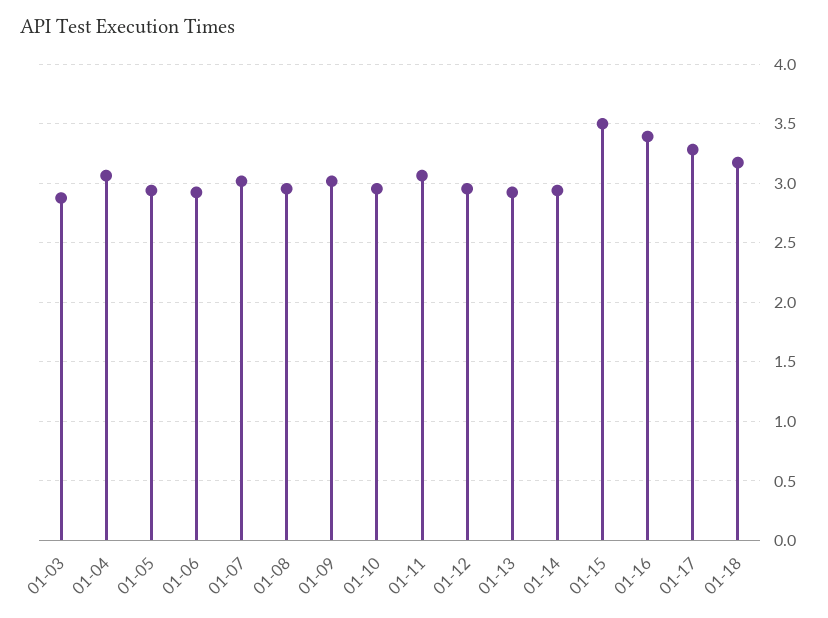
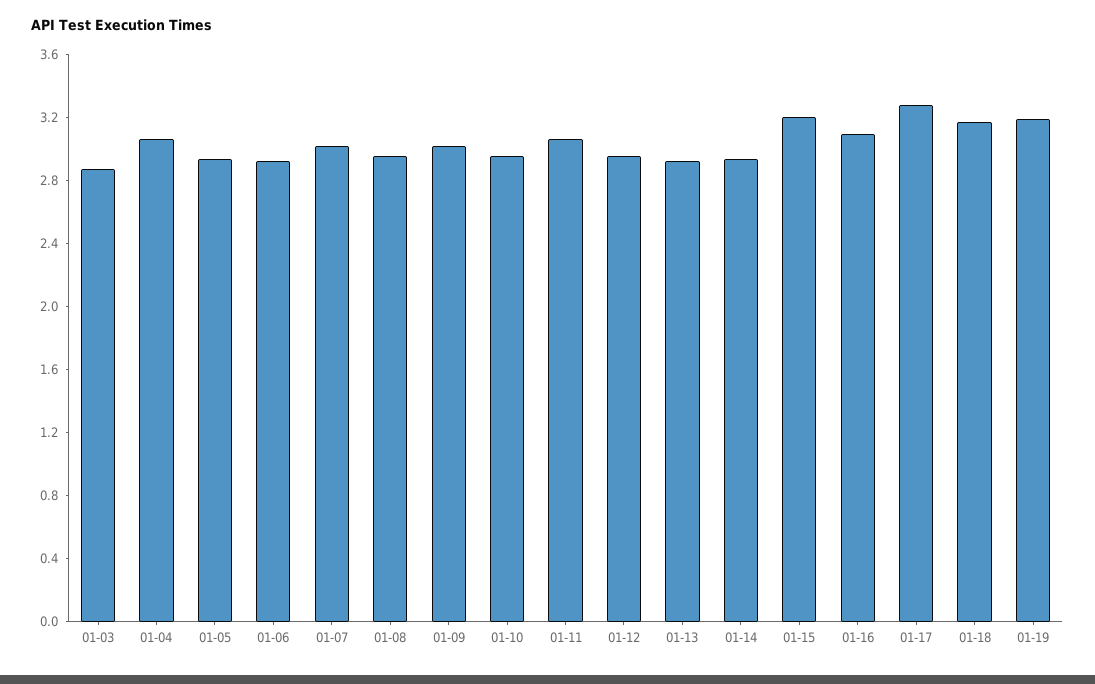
01-15: 3.5 -> 3.2
01-16: 3.4 -> 3.1
01-19: none -> 3.2

